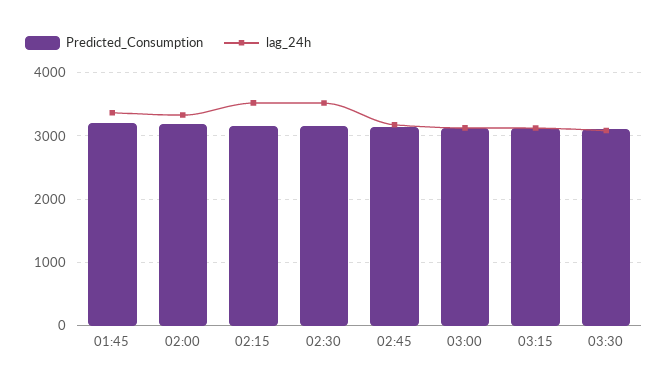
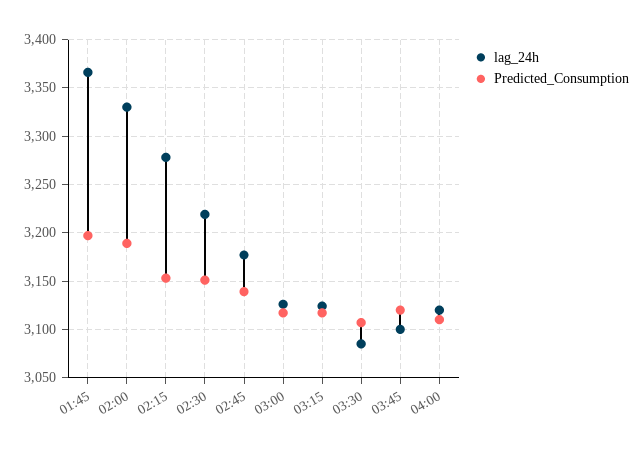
lag_24h, 02:15: 3500 -> 3280
lag_24h, 02:30: 3500 -> 3220
lag_24h, 03:45: none -> 3100
Predicted_Consumption, 03:45: none -> 3120
lag_24h, 04:00: none -> 3120
Predicted_Consumption, 04:00: none -> 3110

